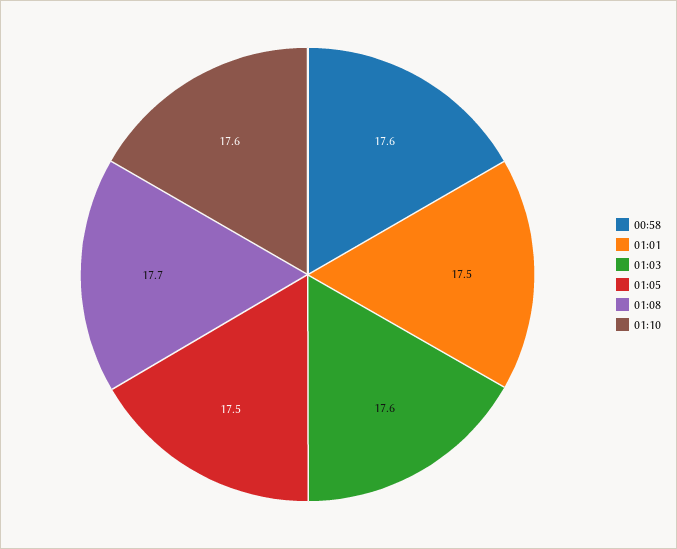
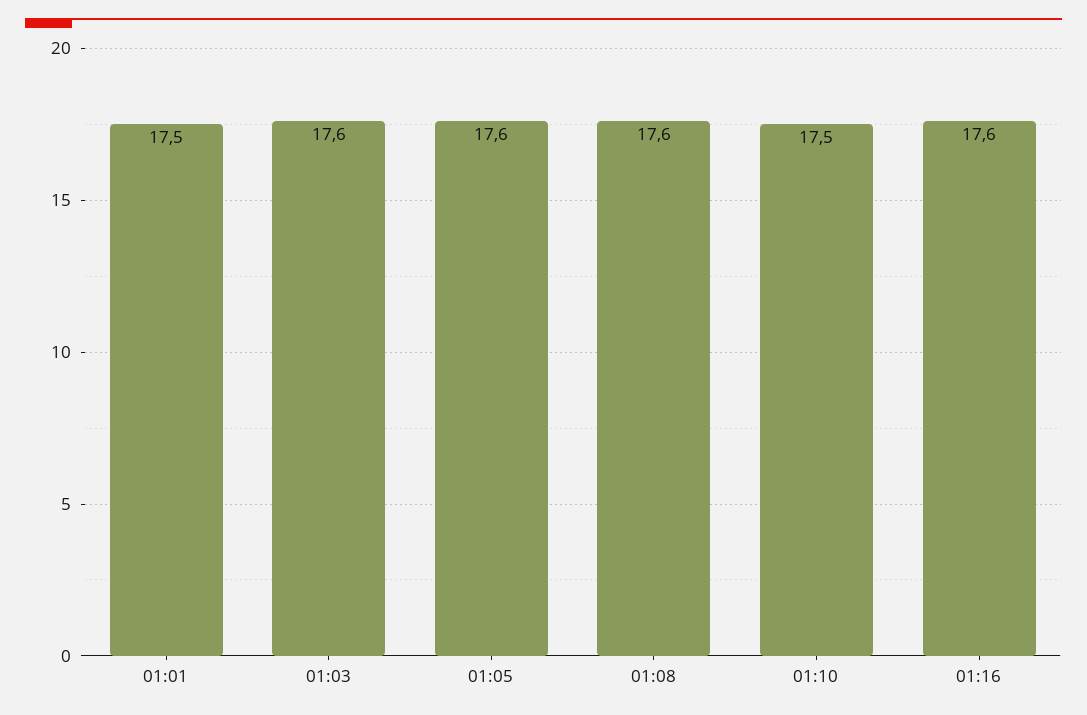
00:58: 17.6 -> none
01:05: 17.5 -> 17.6
01:08: 17.7 -> 17.6
01:10: 17.6 -> 17.5
01:16: none -> 17.6

